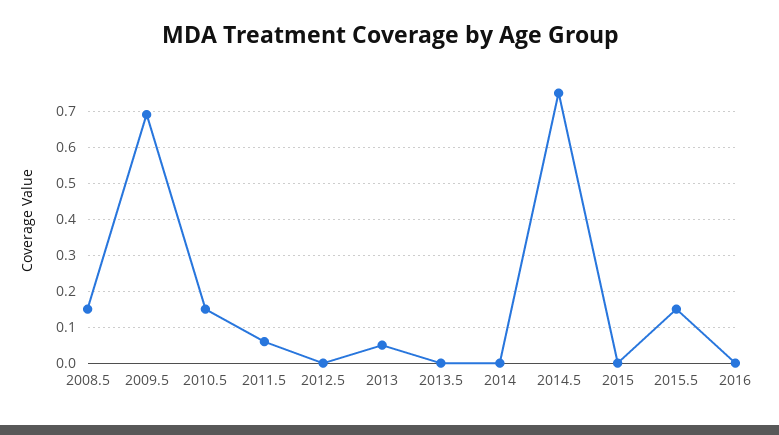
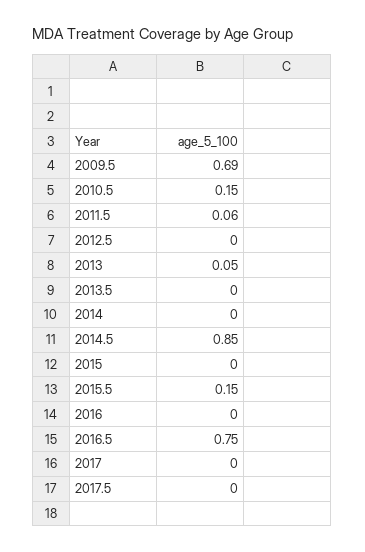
2008.5: 0.15 -> none
2014.5: 0.75 -> 0.85
2016.5: none -> 0.75
2017: none -> 0
2017.5: none -> 0

